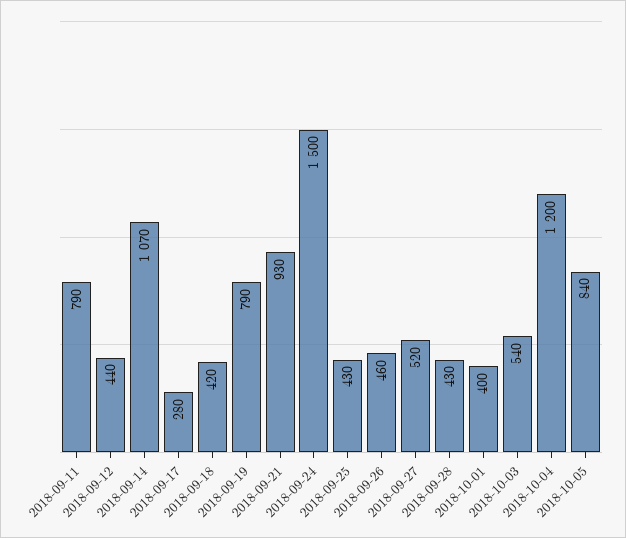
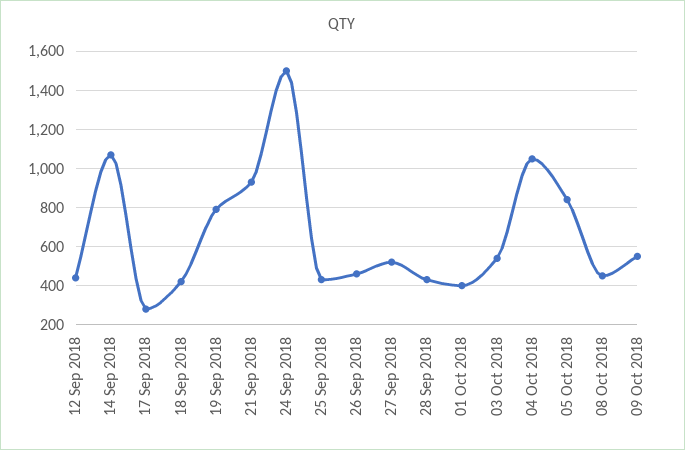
2018-09-11: 790 -> none
2018-10-04: 1200 -> 1050
08 Oct 2018: none -> 450
09 Oct 2018: none -> 550

